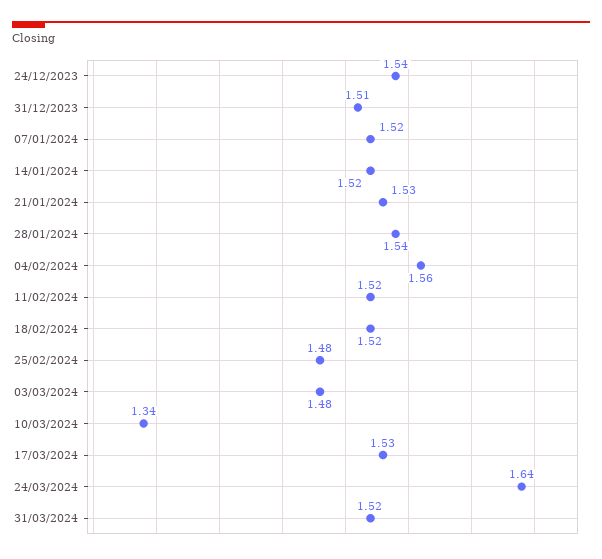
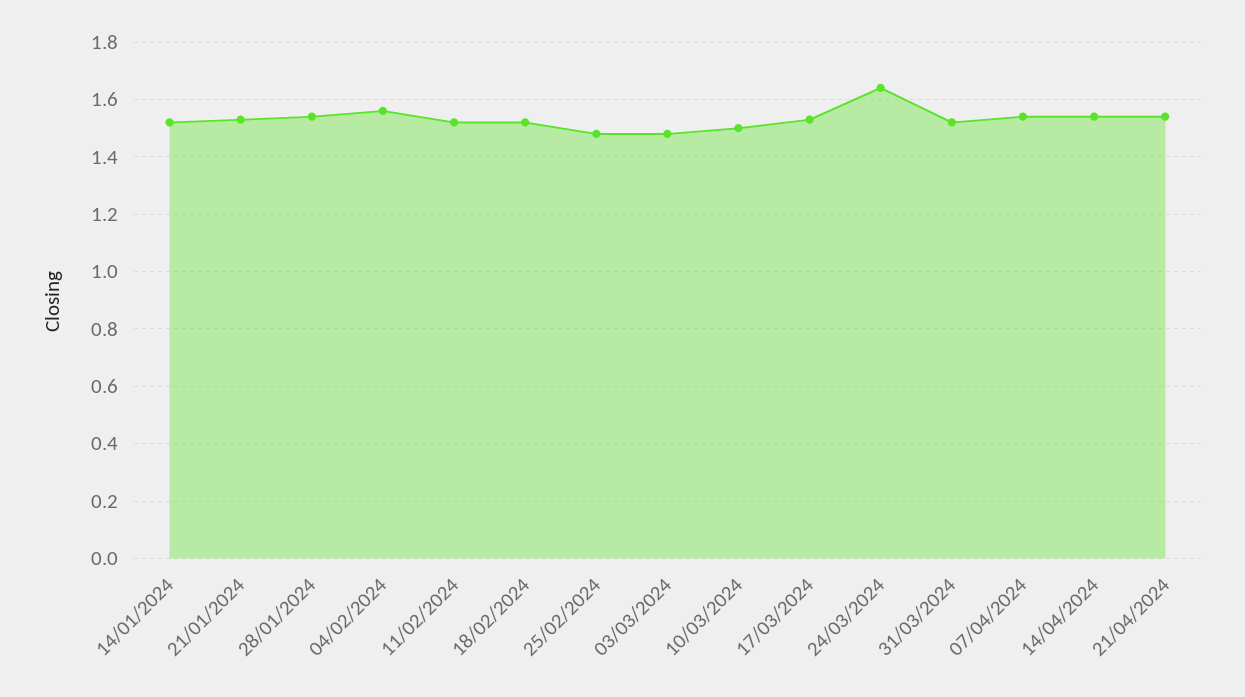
24/12/2023: 1.54 -> none
31/12/2023: 1.51 -> none
07/01/2024: 1.52 -> none
10/03/2024: 1.34 -> 1.5
07/04/2024: none -> 1.55
14/04/2024: none -> 1.55
21/04/2024: none -> 1.55

